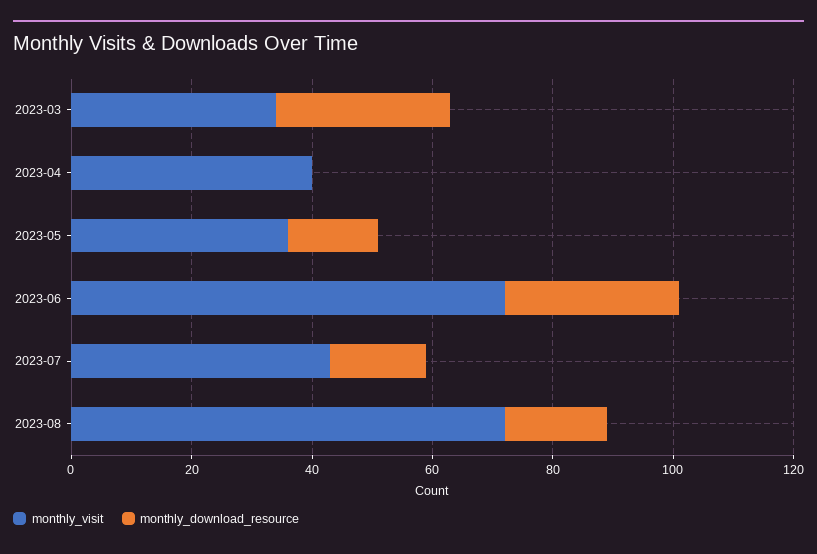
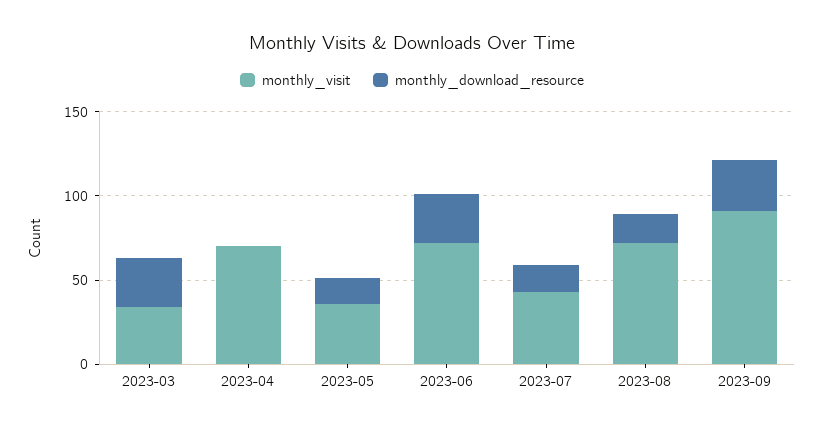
monthly_visit, 2023-04: 40 -> 70
monthly_visit, 2023-09: none -> 90
monthly_download_resource, 2023-09: none -> 30

